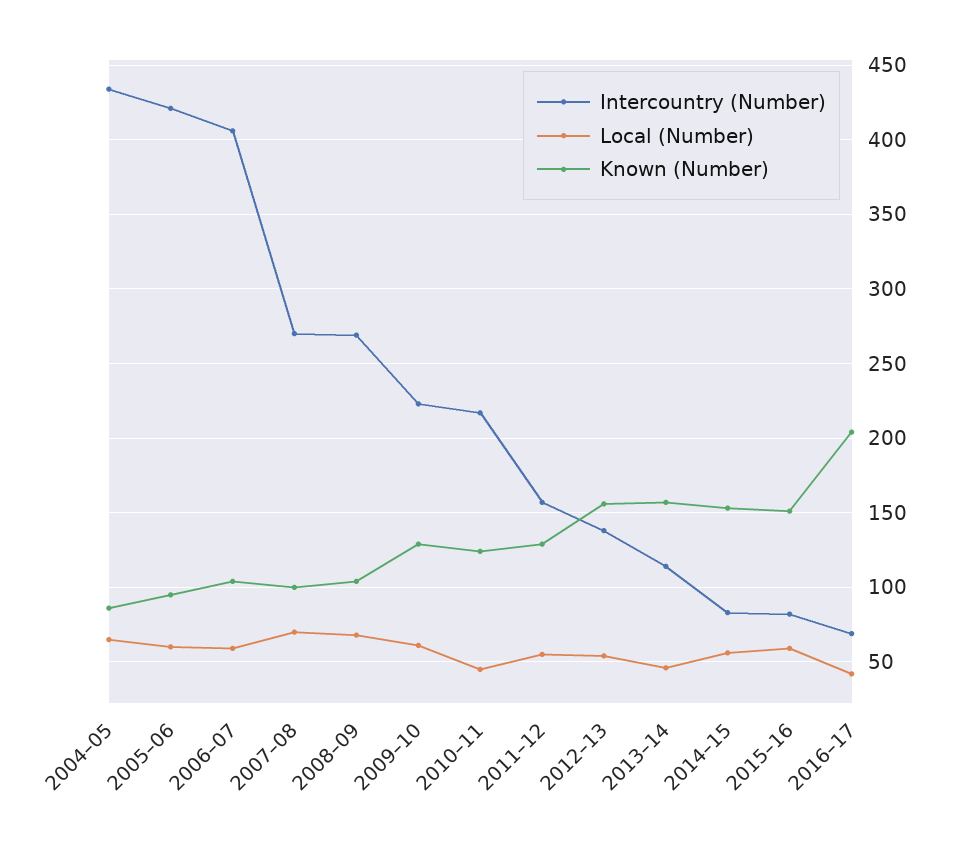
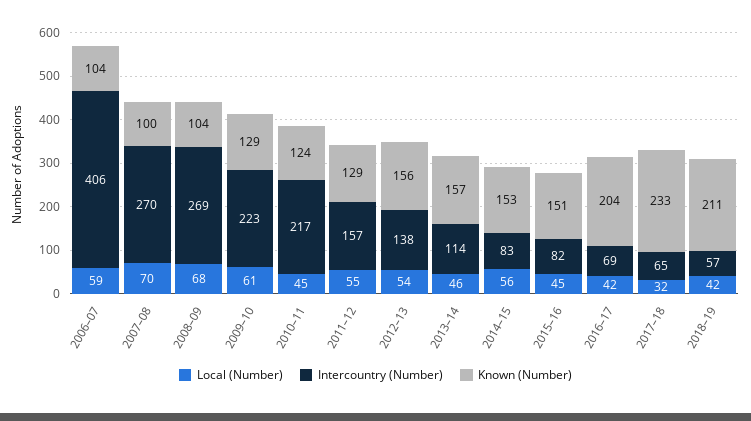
Intercountry (Number), 2004–05: 435 -> none
Local (Number), 2004–05: 65 -> none
Known (Number), 2004–05: 85 -> none
Intercountry (Number), 2005–06: 420 -> none
Local (Number), 2005–06: 60 -> none
Known (Number), 2005–06: 95 -> none
Local (Number), 2015–16: 60 -> 45
Local (Number), 2017–18: none -> 32
Intercountry (Number), 2017–18: none -> 65
Known (Number), 2017–18: none -> 233
Local (Number), 2018–19: none -> 42
Intercountry (Number), 2018–19: none -> 57
Known (Number), 2018–19: none -> 211

